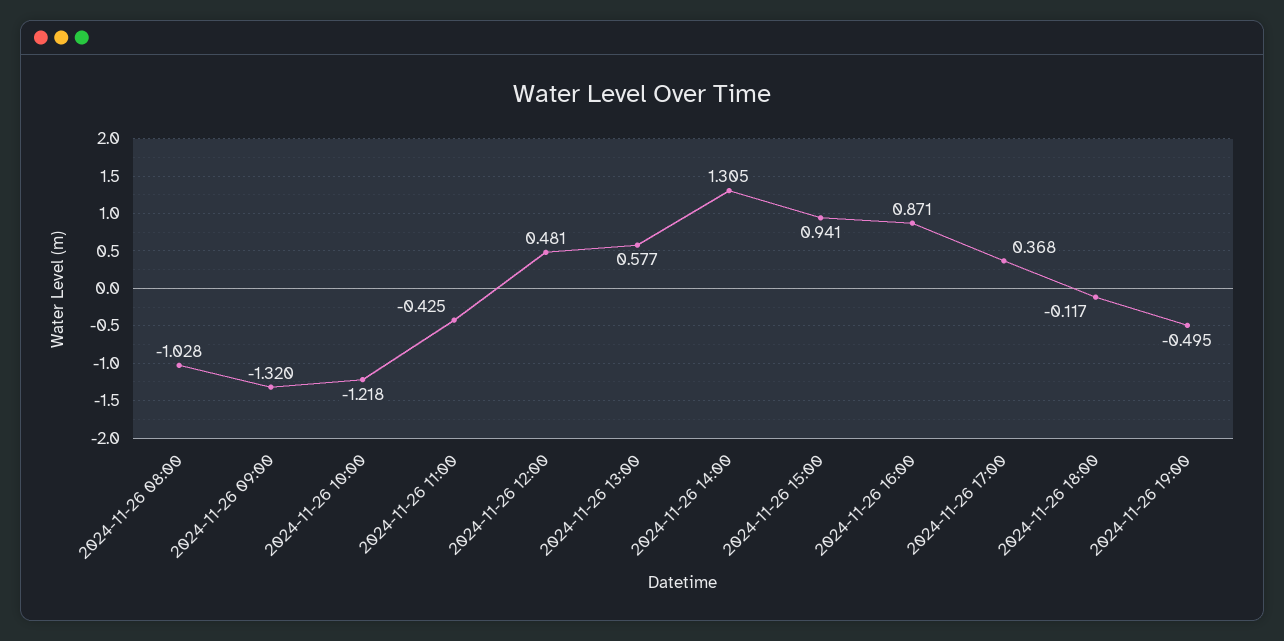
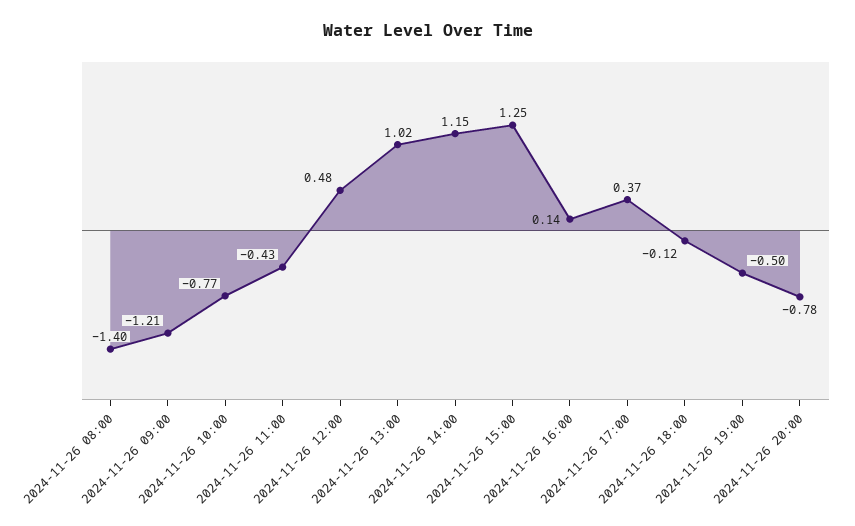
2024-11-26 08:00: -1.028 -> -1.4
2024-11-26 09:00: -1.32 -> -1.21
2024-11-26 10:00: -1.218 -> -0.77
2024-11-26 13:00: 0.577 -> 1.02
2024-11-26 14:00: 1.305 -> 1.15
2024-11-26 15:00: 0.941 -> 1.25
2024-11-26 16:00: 0.871 -> 0.14
2024-11-26 20:00: none -> -0.78

